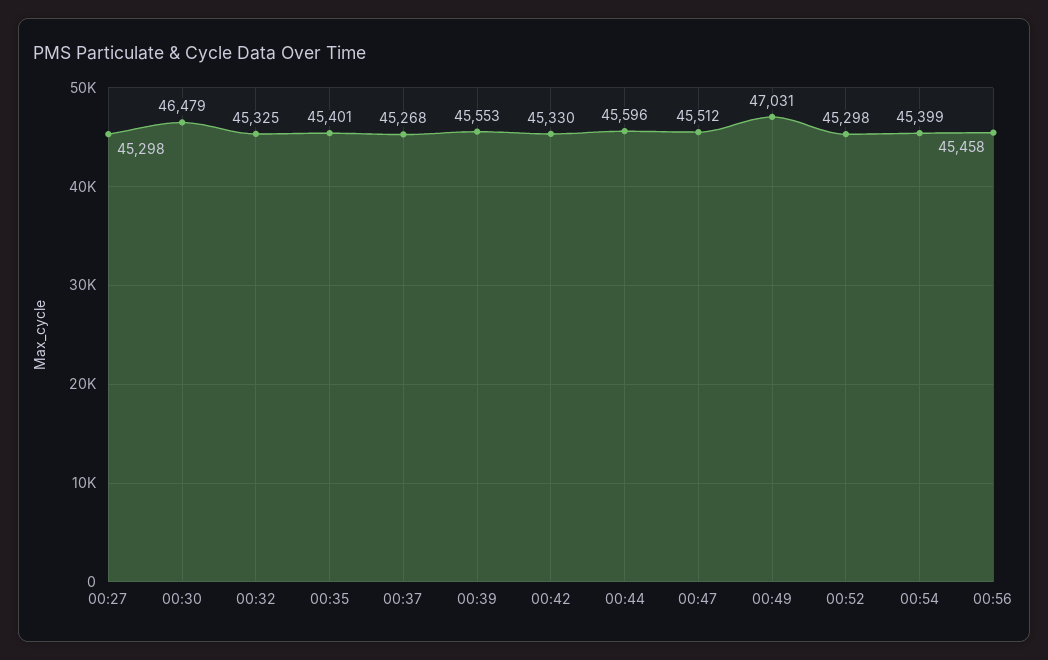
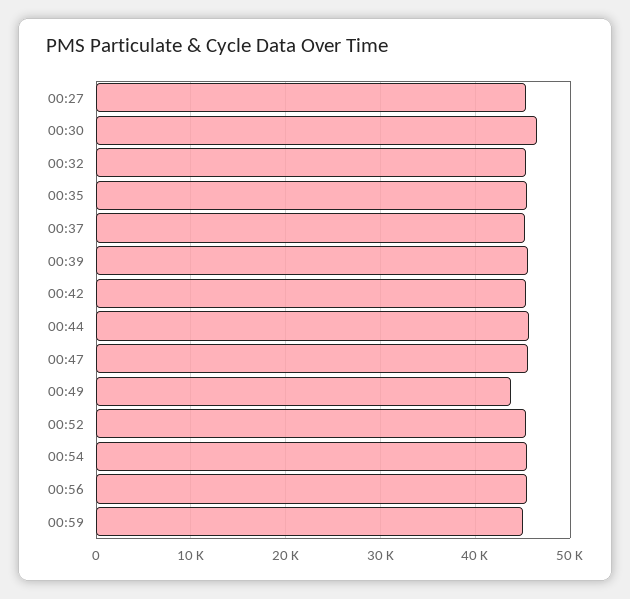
00:49: 47031 -> 44000
00:59: none -> 45000

